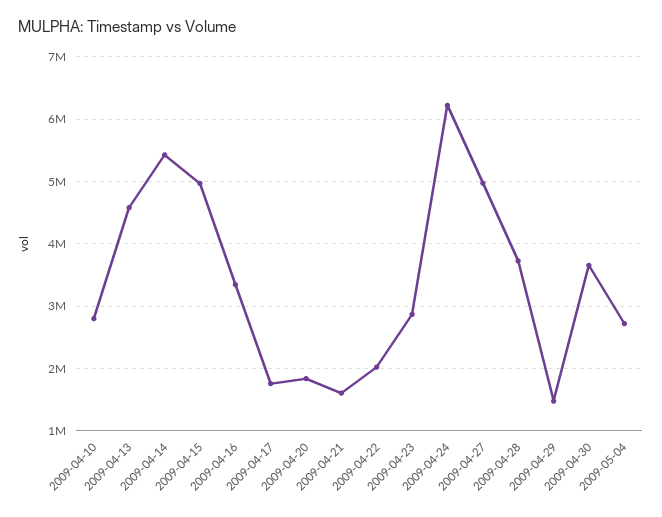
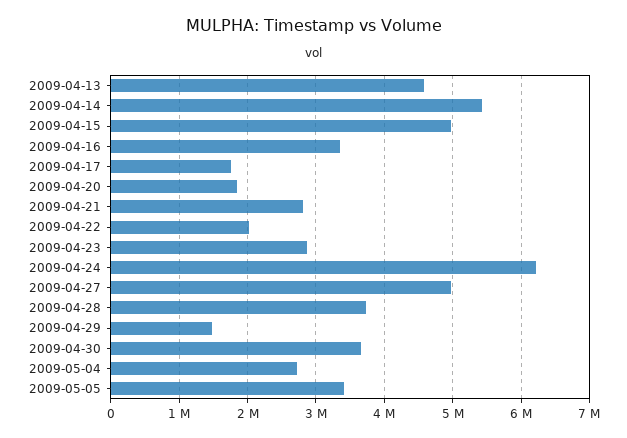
2009-04-10: 2800000 -> none
2009-04-21: 1600000 -> 2800000
2009-05-05: none -> 3400000

